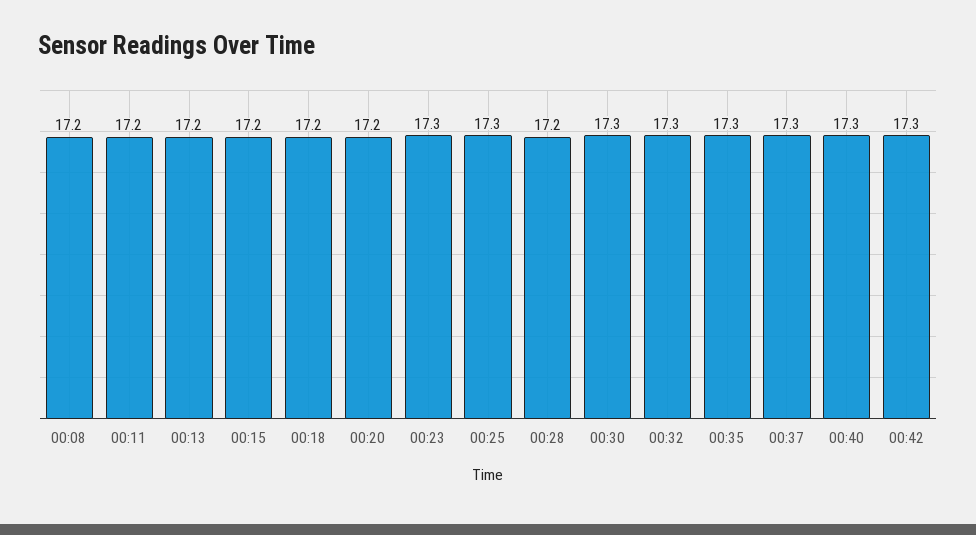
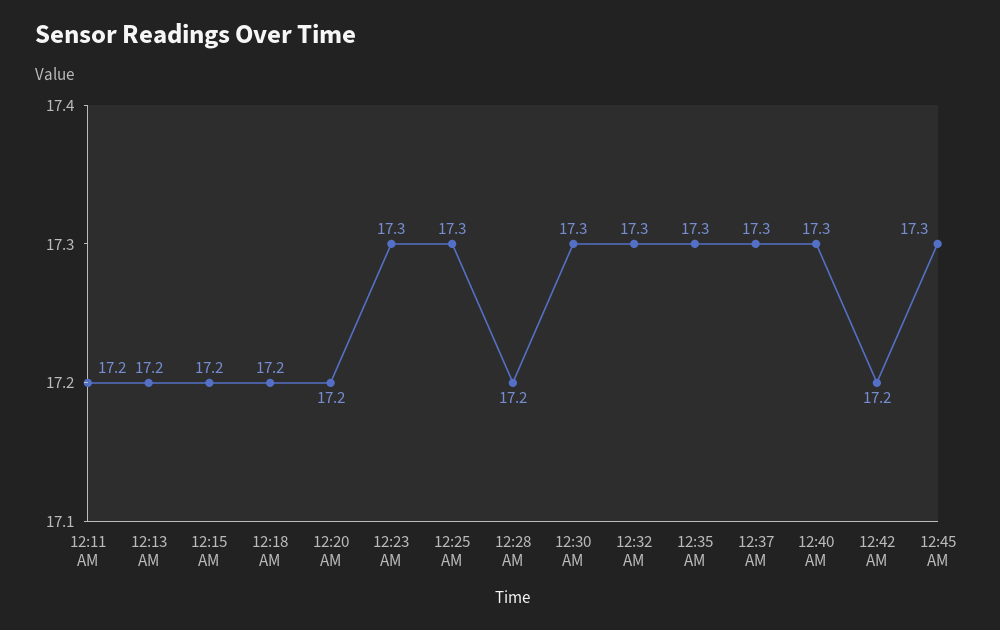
00:08: 17.2 -> none
00:42: 17.3 -> 17.2
12:45 AM: none -> 17.3

